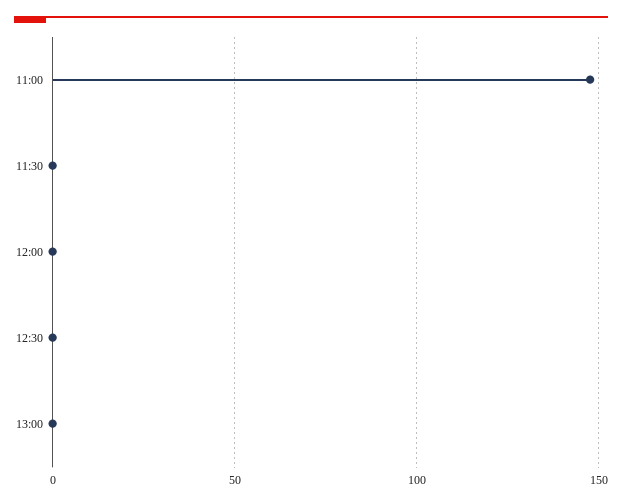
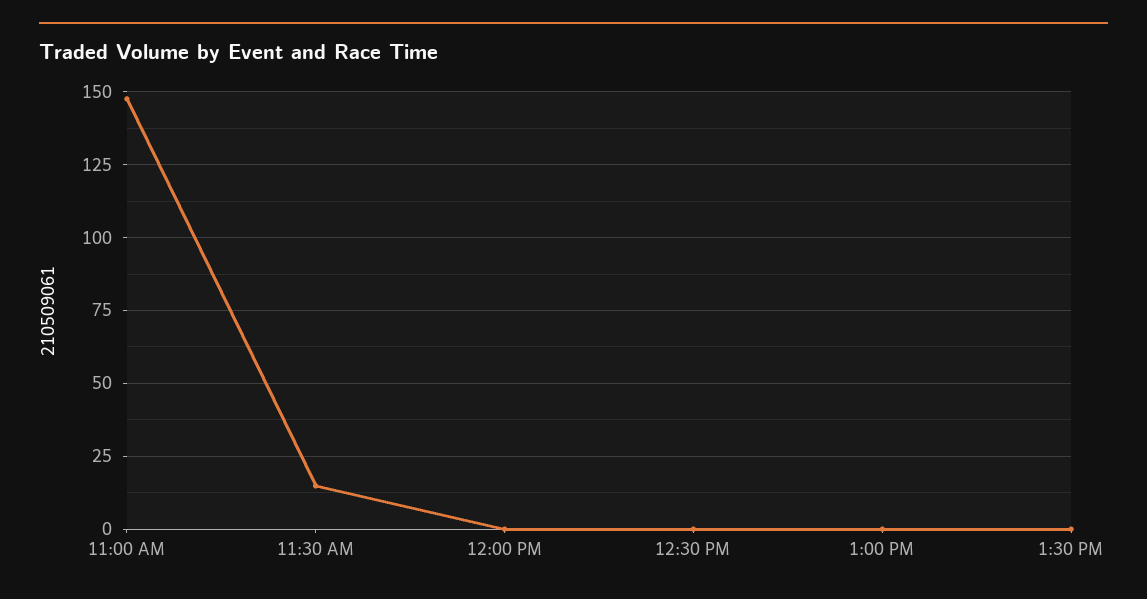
11:30: 0 -> 15
1:30 PM: none -> 0

